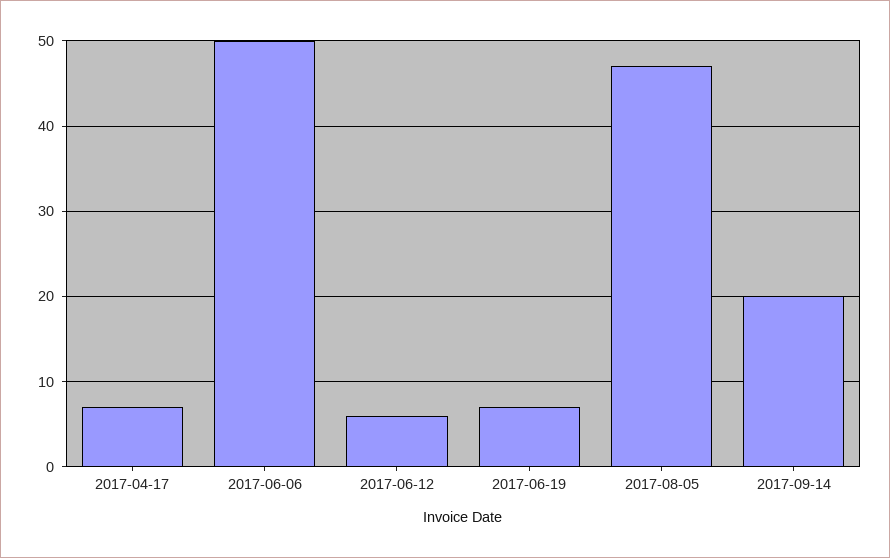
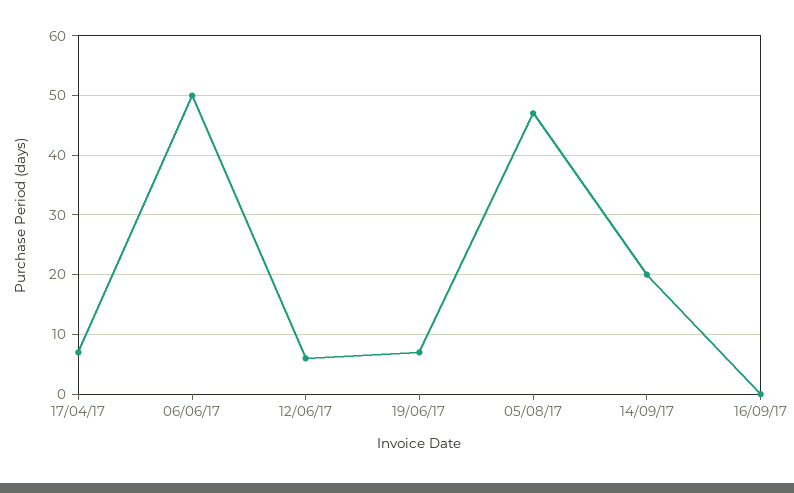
16/09/17: none -> 0

